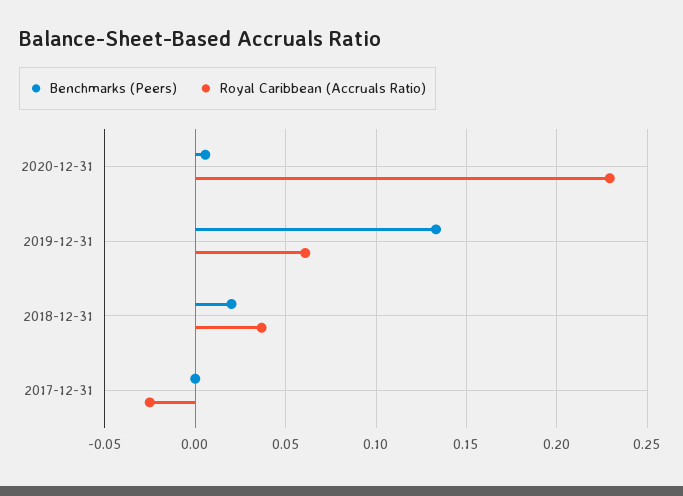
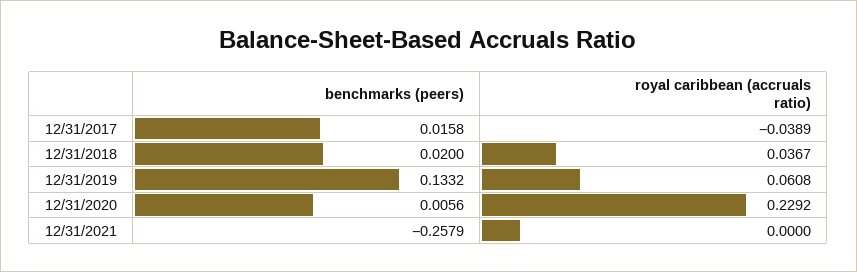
Benchmarks (Peers), 2017-12-31: 0 -> 0.0158
Royal Caribbean (Accruals Ratio), 2017-12-31: -0.025 -> -0.0389
Benchmarks (Peers), 12/31/2021: none -> -0.2579
Royal Caribbean (Accruals Ratio), 12/31/2021: none -> 0

